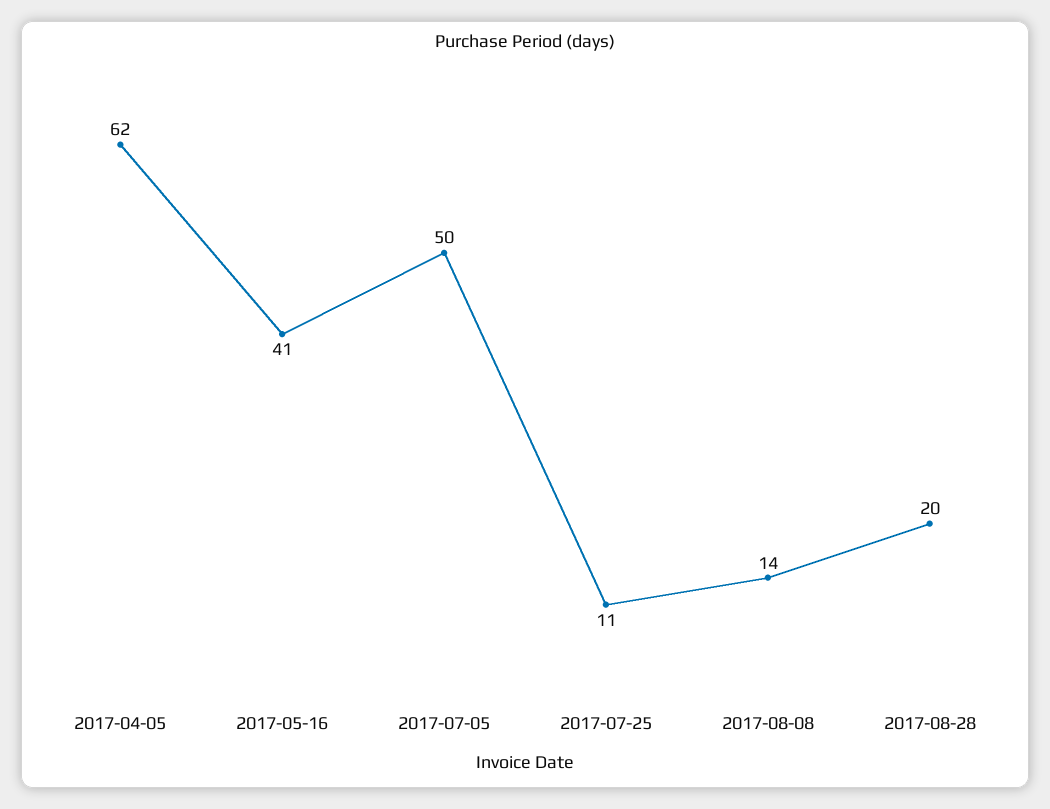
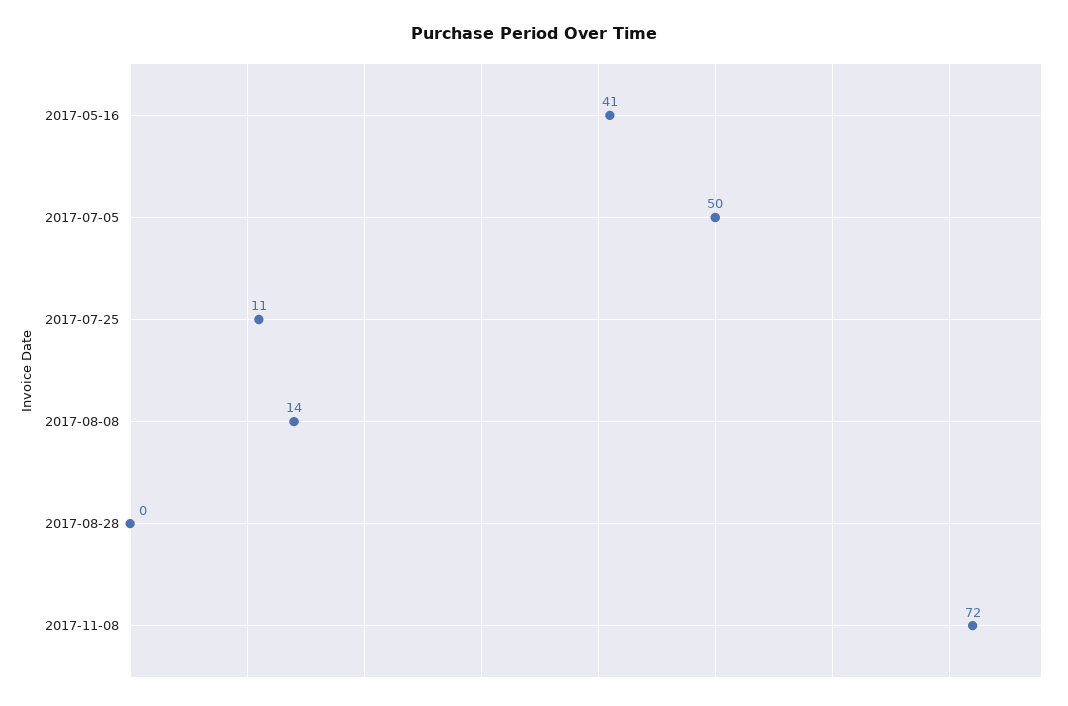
2017-04-05: 62 -> none
2017-08-28: 20 -> 0
2017-11-08: none -> 72

